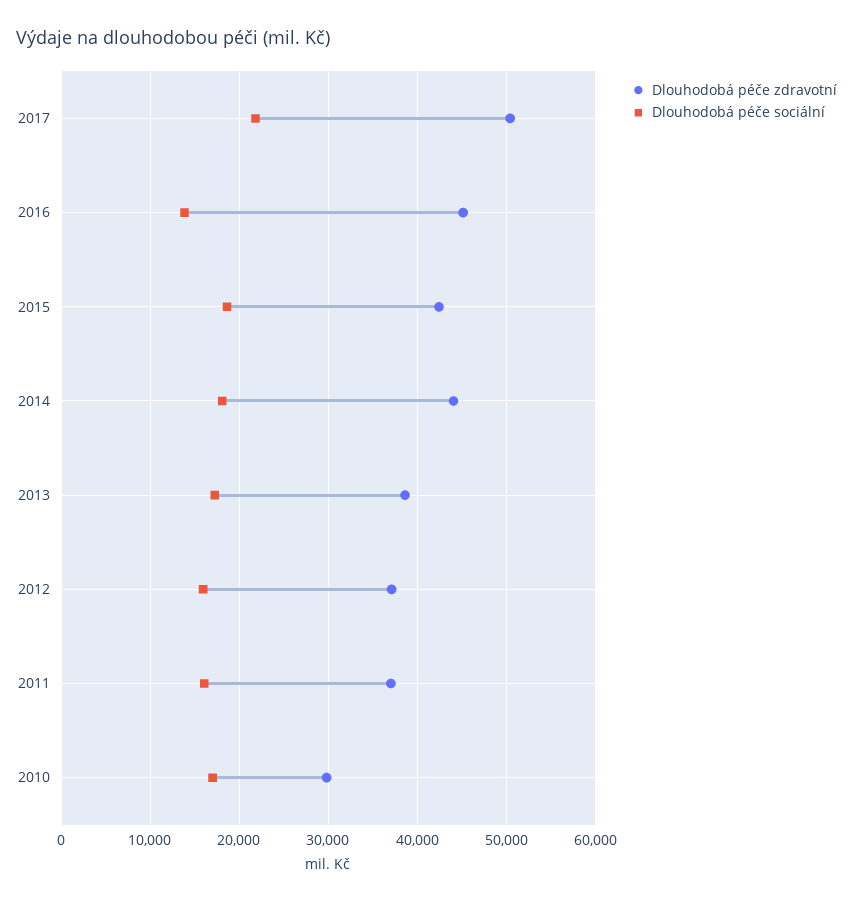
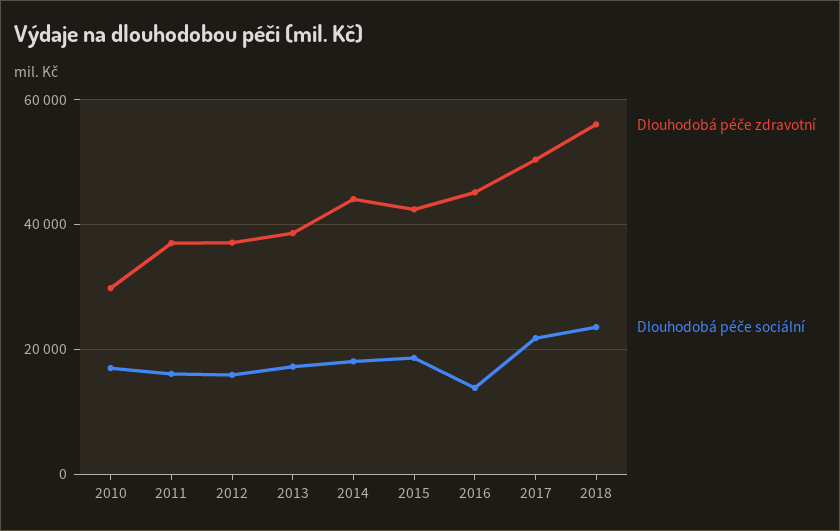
Dlouhodobá péče zdravotní, 2018: none -> 56000
Dlouhodobá péče sociální, 2018: none -> 24000

